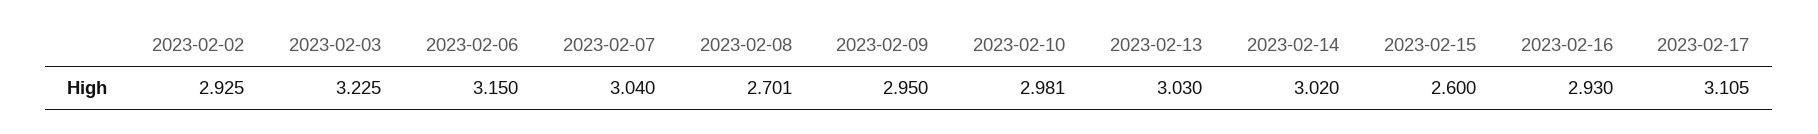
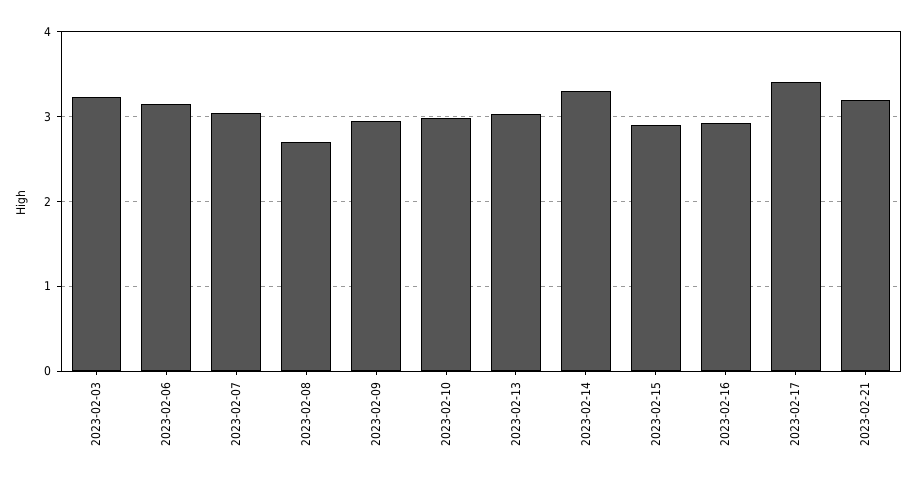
2023-02-02: 2.925 -> none
2023-02-14: 3.02 -> 3.3
2023-02-15: 2.6 -> 2.9
2023-02-17: 3.105 -> 3.4
2023-02-21: none -> 3.2

